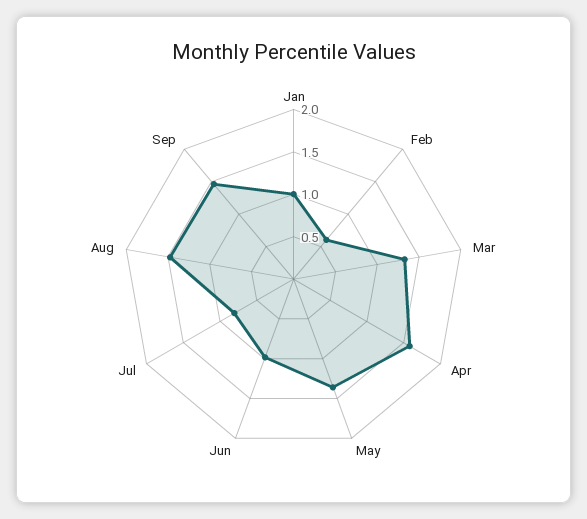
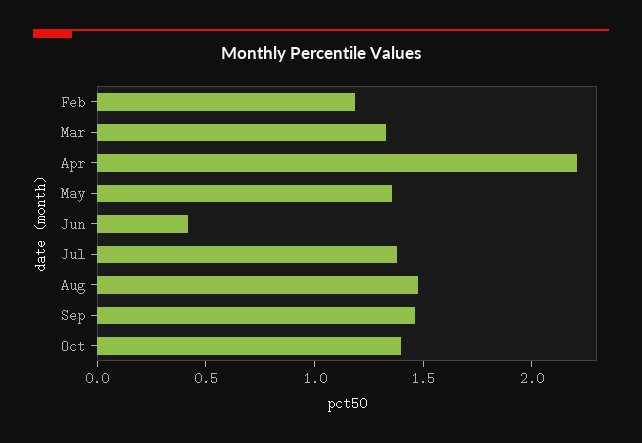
Jan: 1 -> none
Feb: 0.6 -> 1.2
Apr: 1.6 -> 2.2
Jun: 1 -> 0.4
Jul: 0.8 -> 1.4
Oct: none -> 1.4

